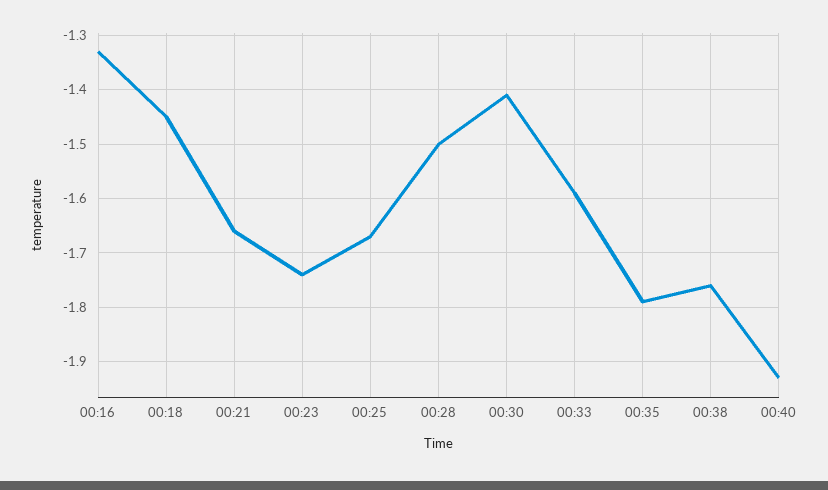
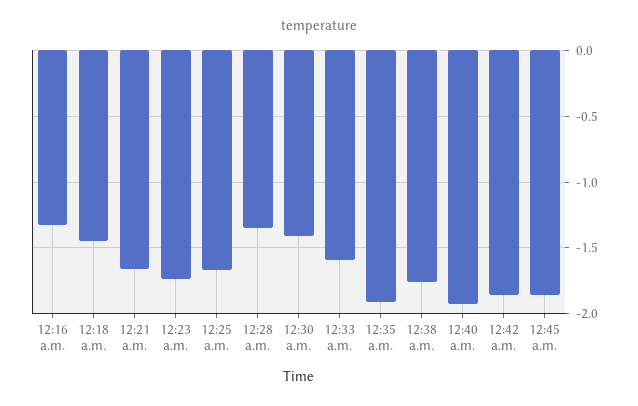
00:28: -1.5 -> -1.35
00:35: -1.8 -> -1.9
12:42 a.m.: none -> -1.85
12:45 a.m.: none -> -1.85

